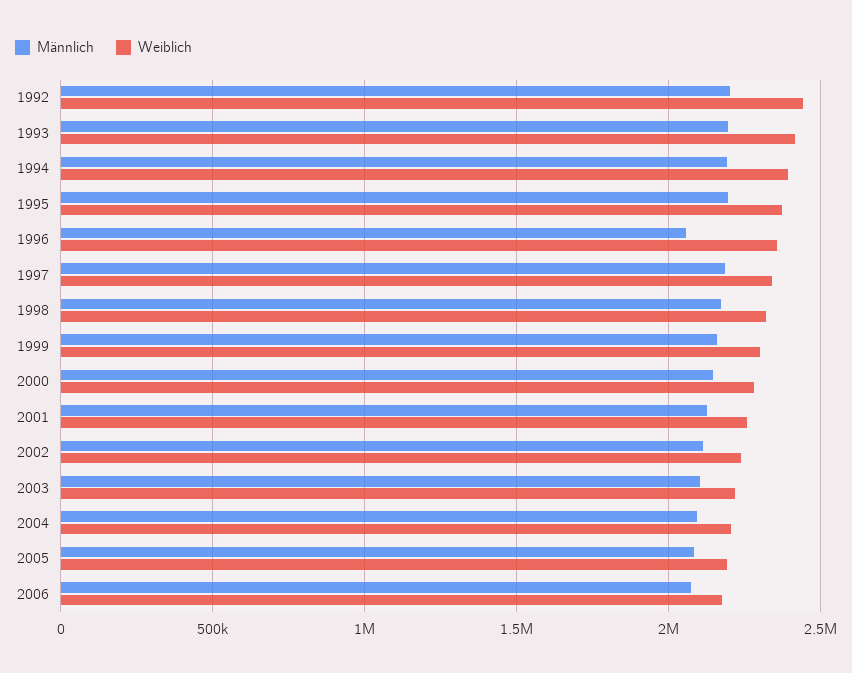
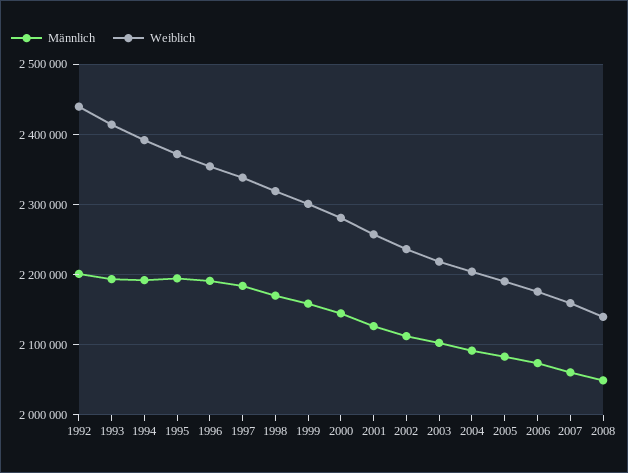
Männlich, 1996: 2050000 -> 2190000
Männlich, 2007: none -> 2060000
Weiblich, 2007: none -> 2160000
Männlich, 2008: none -> 2050000
Weiblich, 2008: none -> 2140000

